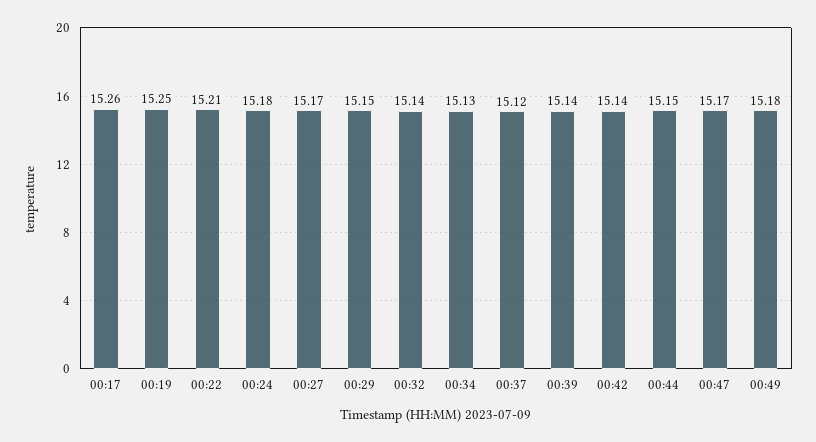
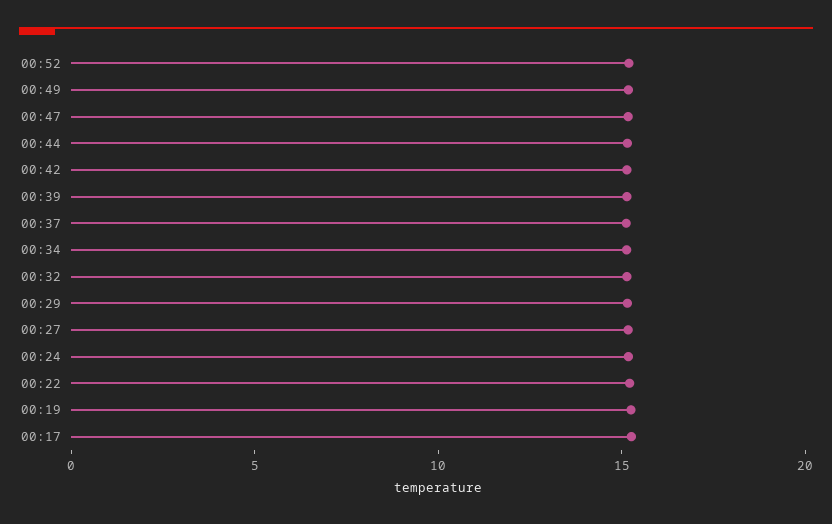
00:52: none -> 15

